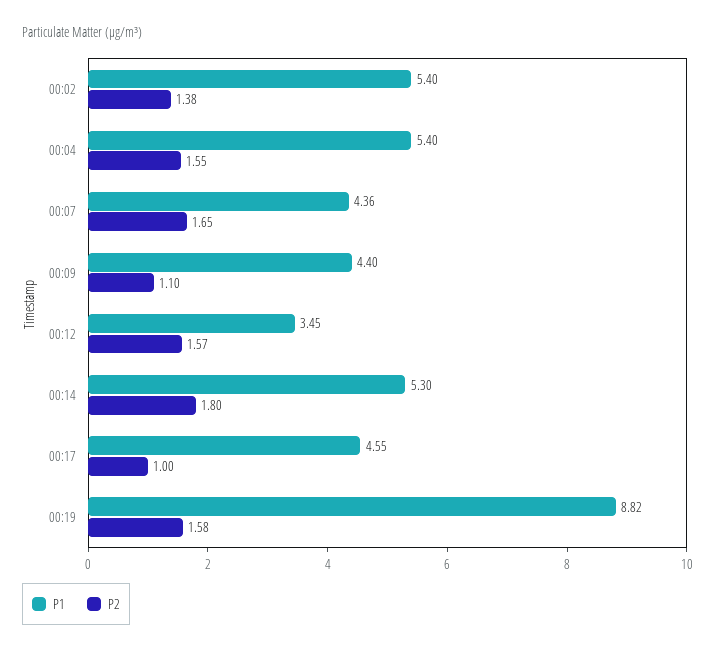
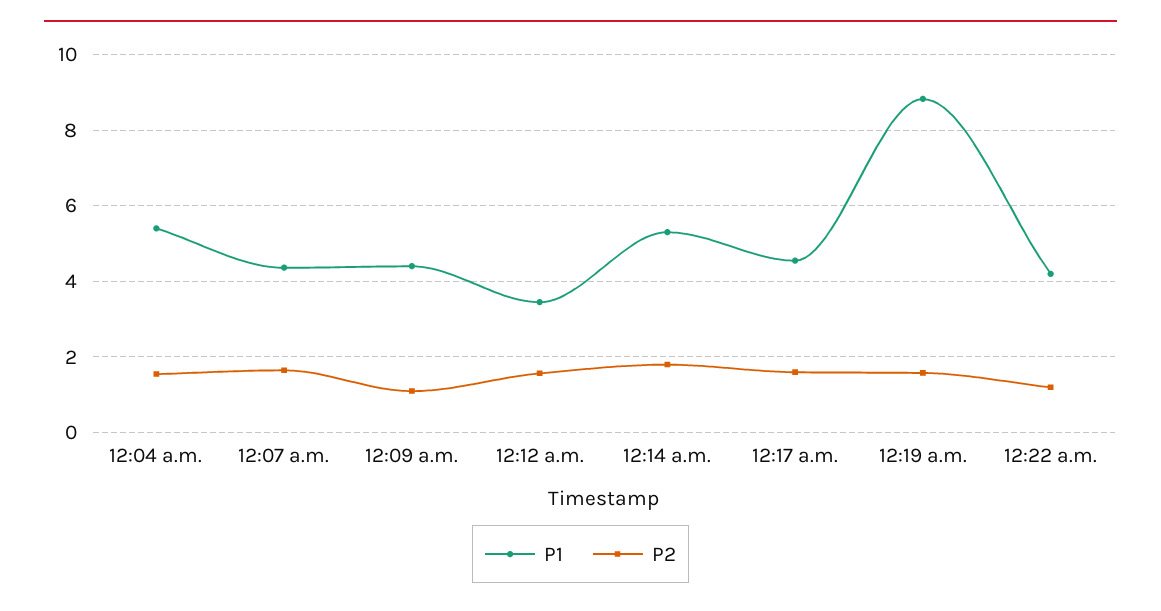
P1, 00:02: 5.4 -> none
P2, 00:02: 1.38 -> none
P2, 00:17: 1 -> 1.6
P1, 12:22 a.m.: none -> 4.2
P2, 12:22 a.m.: none -> 1.2

